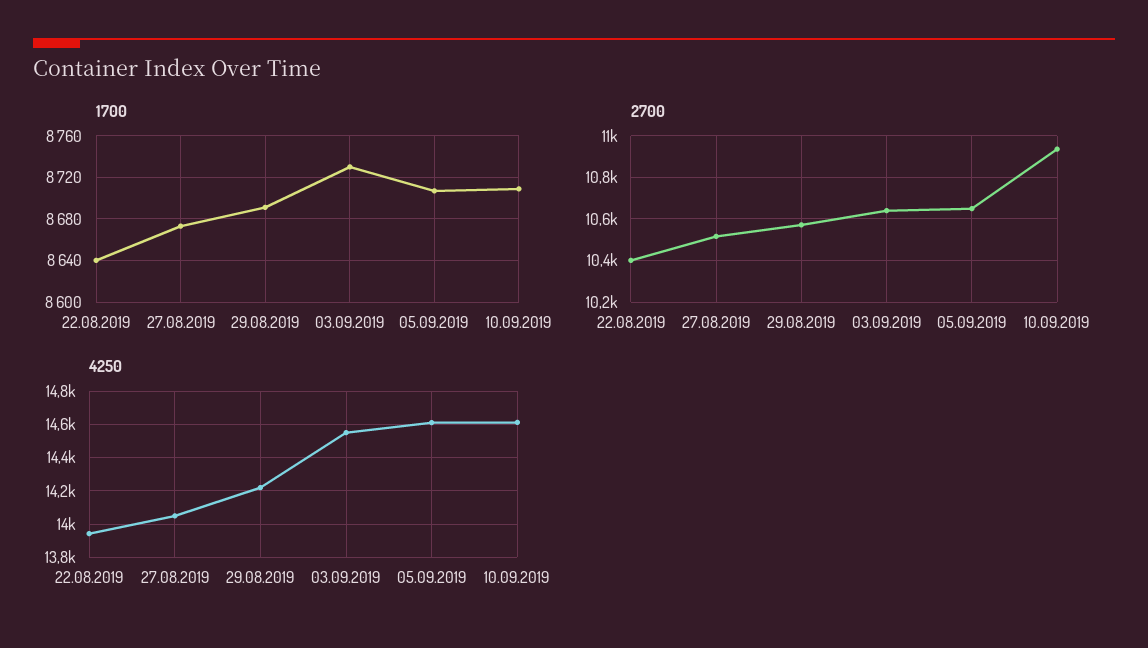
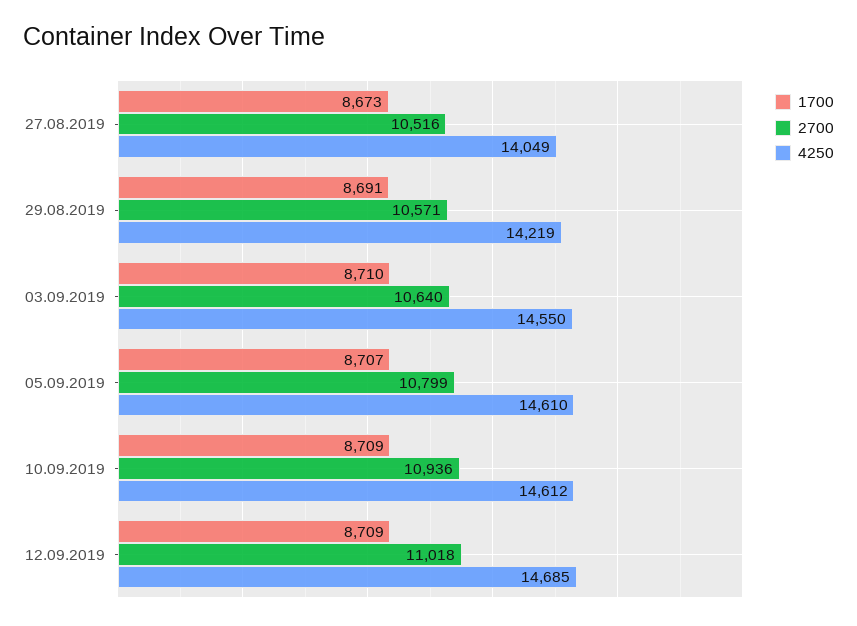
1700, 22.08.2019: 8640 -> none
1700, 03.09.2019: 8730 -> 8710
2700, 22.08.2019: 10400 -> none
2700, 05.09.2019: 10650 -> 10799
4250, 22.08.2019: 13950 -> none
1700, 12.09.2019: none -> 8709
2700, 12.09.2019: none -> 11018
4250, 12.09.2019: none -> 14685

